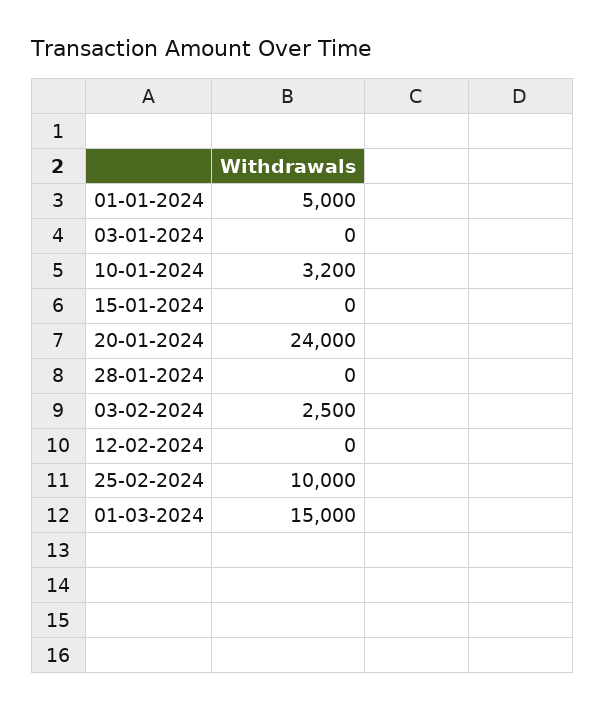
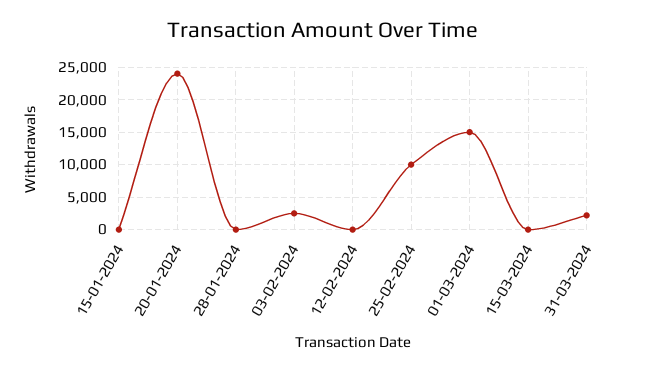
01-01-2024: 5000 -> none
03-01-2024: 0 -> none
10-01-2024: 3200 -> none
15-03-2024: none -> 0
31-03-2024: none -> 2000

